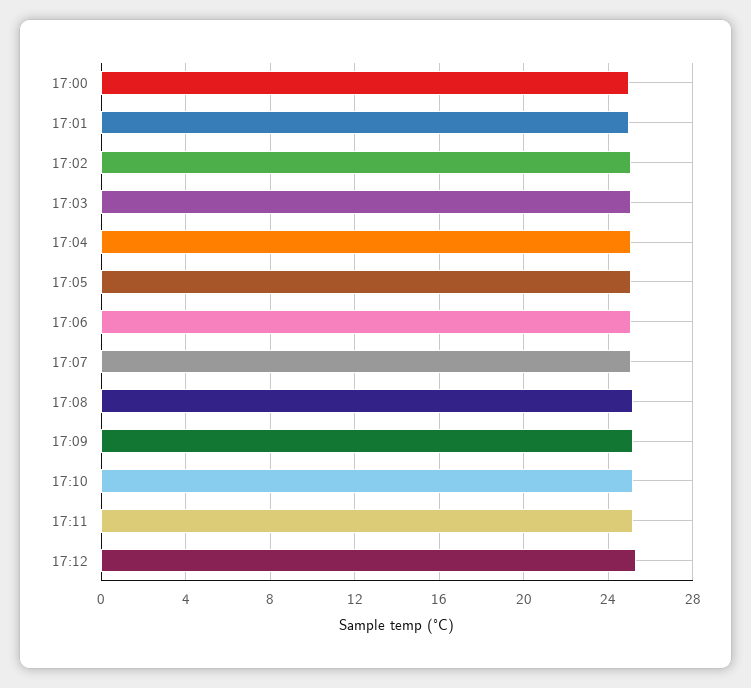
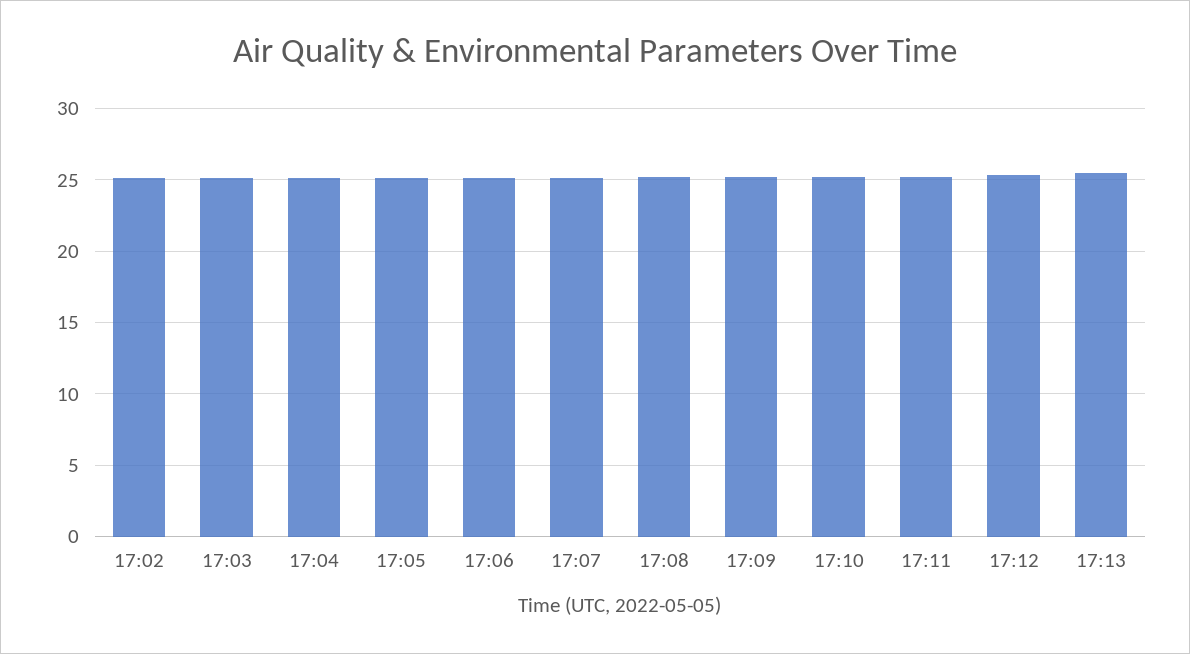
17:00: 25 -> none
17:01: 25 -> none
17:13: none -> 25.5

